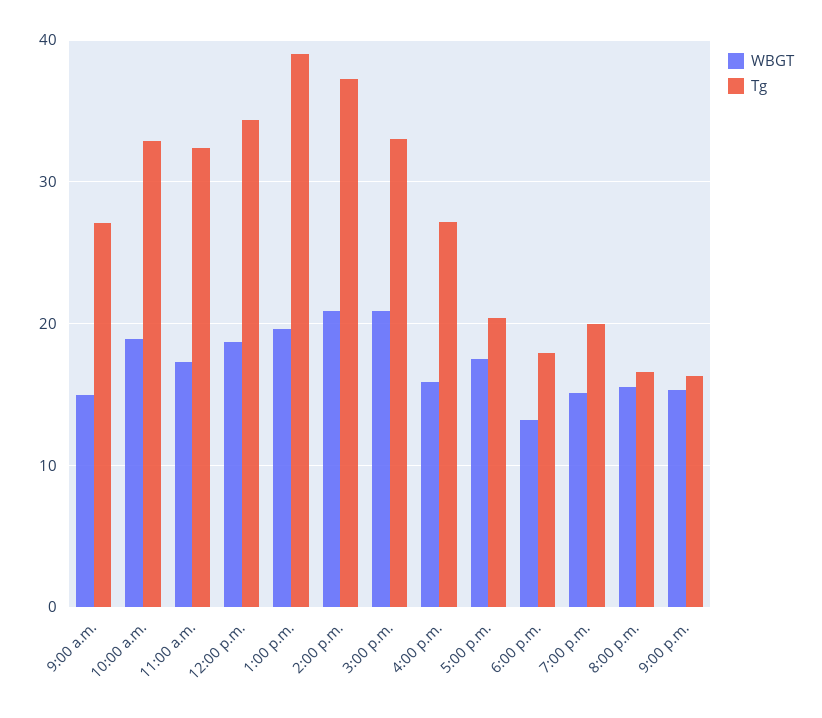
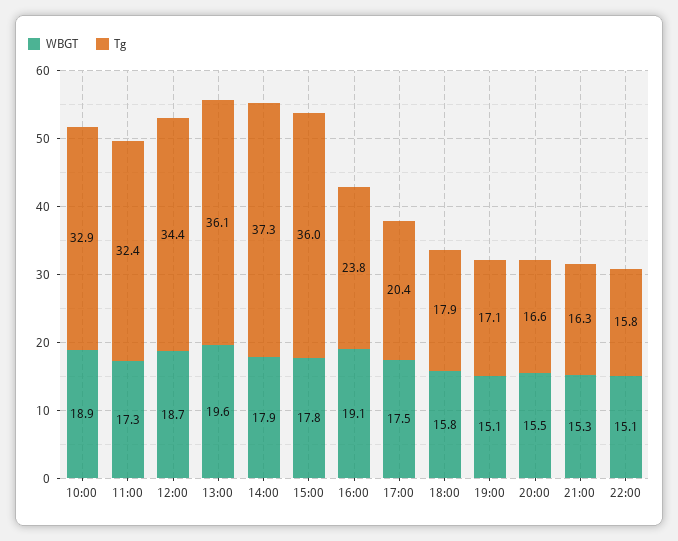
WBGT, 9:00 a.m.: 15 -> none
Tg, 9:00 a.m.: 27 -> none
Tg, 1:00 p.m.: 39 -> 36.1
WBGT, 2:00 p.m.: 21 -> 17.9
WBGT, 3:00 p.m.: 21 -> 17.8
Tg, 3:00 p.m.: 33 -> 36
WBGT, 4:00 p.m.: 16 -> 19.1
Tg, 4:00 p.m.: 27 -> 23.8
WBGT, 6:00 p.m.: 13 -> 15.8
Tg, 7:00 p.m.: 20 -> 17.1
WBGT, 22:00: none -> 15.1
Tg, 22:00: none -> 15.8

